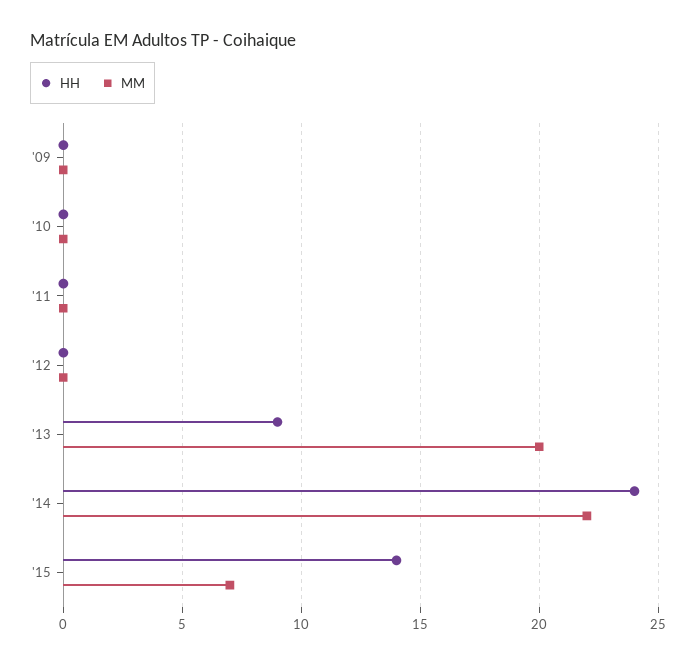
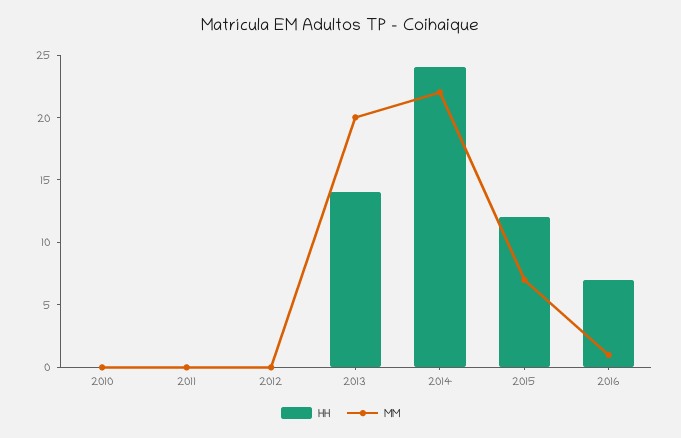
HH, '09: 0 -> none
MM, '09: 0 -> none
HH, '13: 9 -> 14
HH, '15: 14 -> 12
HH, 2016: none -> 7
MM, 2016: none -> 1

